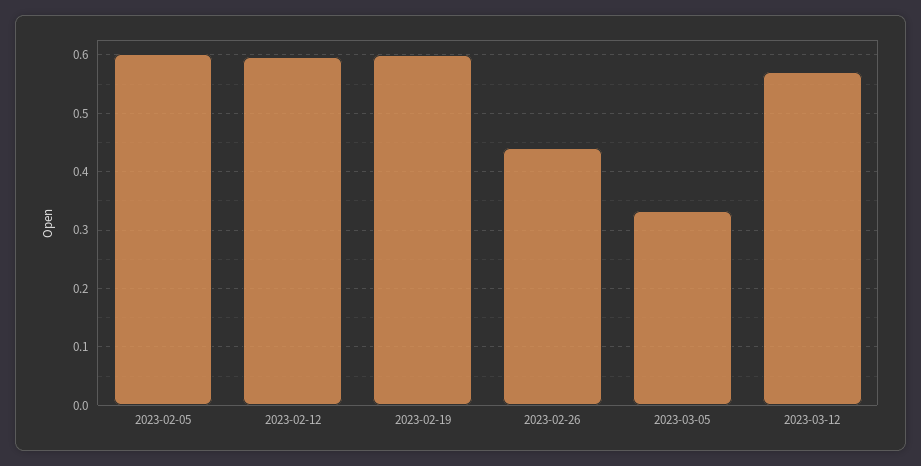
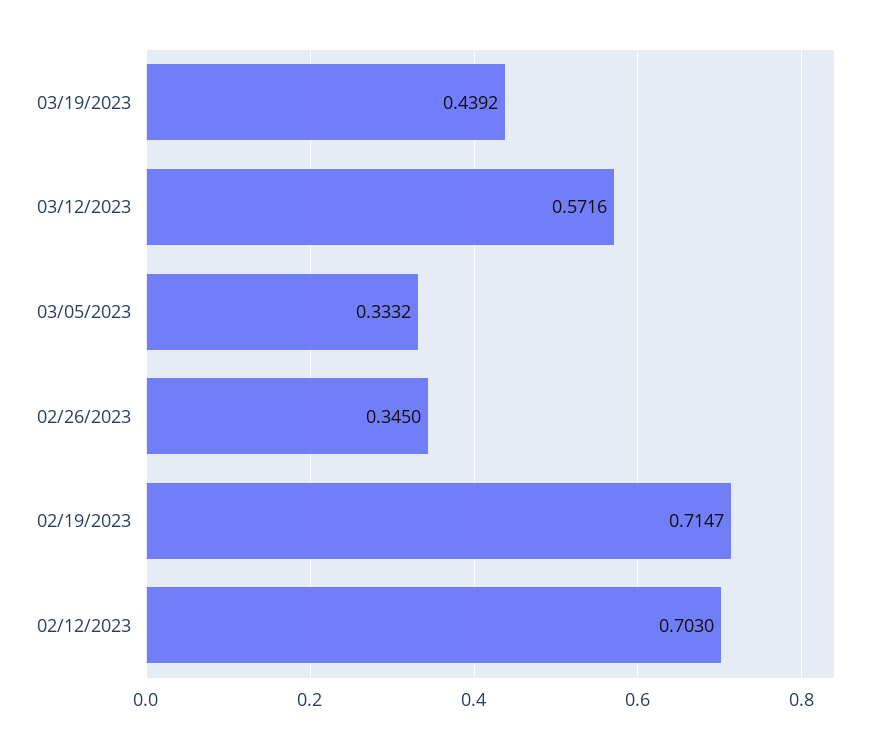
2023-02-05: 0.6 -> none
2023-02-12: 0.6 -> 0.703
2023-02-19: 0.6 -> 0.7147
2023-02-26: 0.44 -> 0.345
03/19/2023: none -> 0.4392

